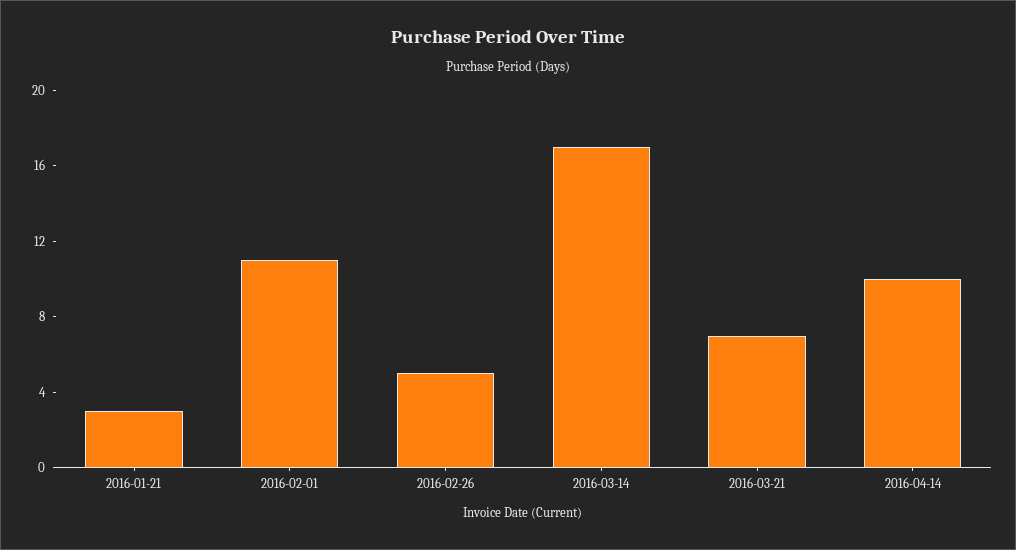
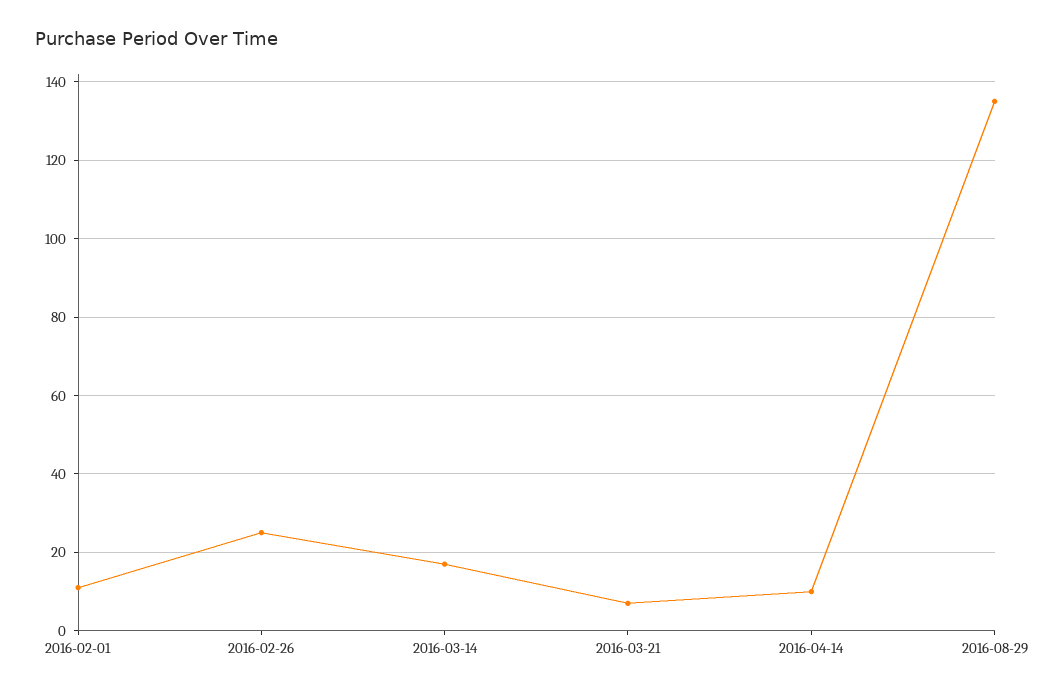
2016-01-21: 3 -> none
2016-02-26: 5 -> 25
2016-08-29: none -> 135

